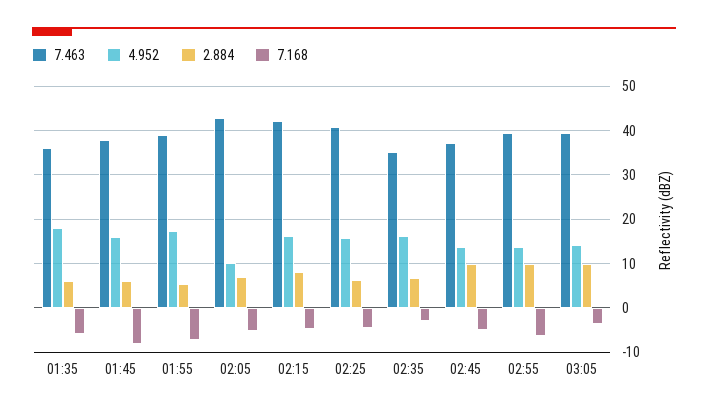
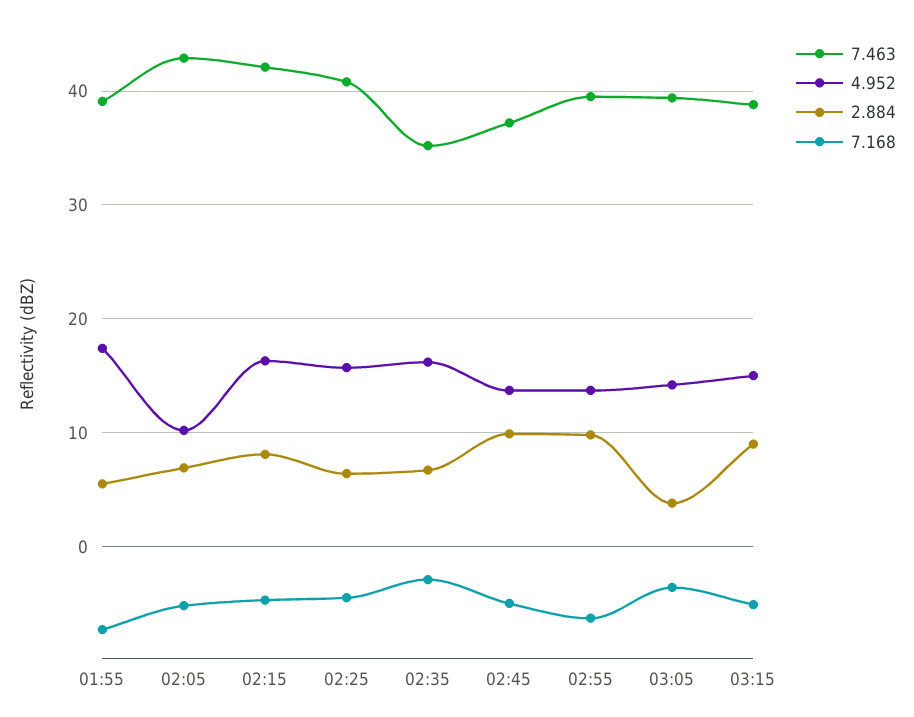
7.463, 01:35: 36 -> none
4.952, 01:35: 18 -> none
2.884, 01:35: 6 -> none
7.168, 01:35: -6 -> none
7.463, 01:45: 38 -> none
4.952, 01:45: 16 -> none
2.884, 01:45: 6 -> none
7.168, 01:45: -8 -> none
2.884, 03:05: 10 -> 4
7.463, 03:15: none -> 39
4.952, 03:15: none -> 15
2.884, 03:15: none -> 9
7.168, 03:15: none -> -5

